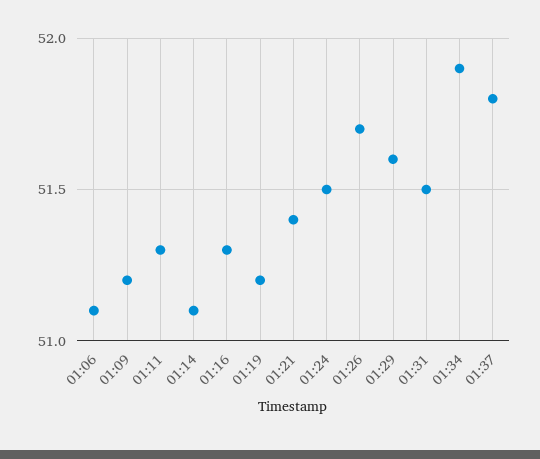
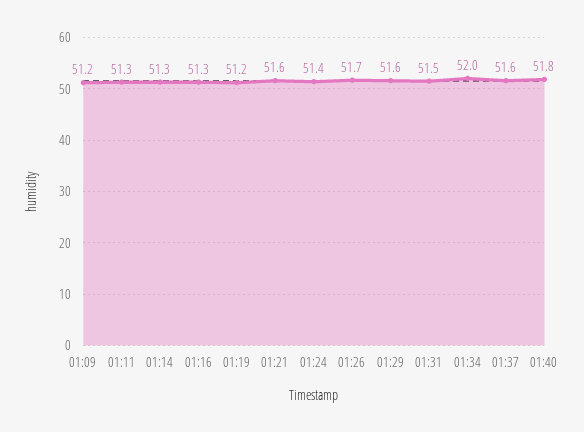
01:06: 51.1 -> none
01:14: 51.1 -> 51.3
01:21: 51.4 -> 51.6
01:24: 51.5 -> 51.4
01:34: 51.9 -> 52
01:37: 51.8 -> 51.6
01:40: none -> 51.8

